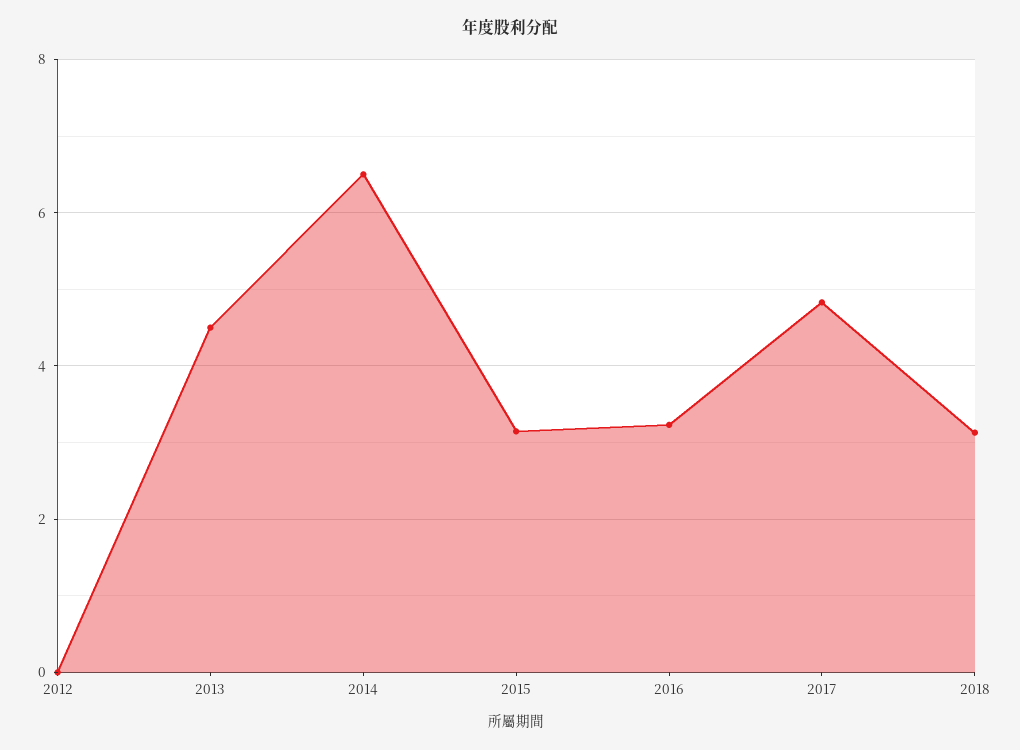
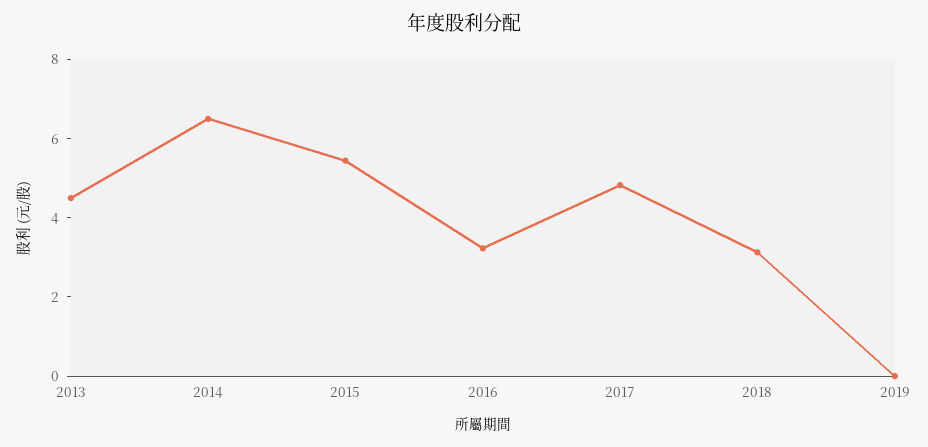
2012: 0 -> none
2015: 3.2 -> 5.5
2019: none -> 0

